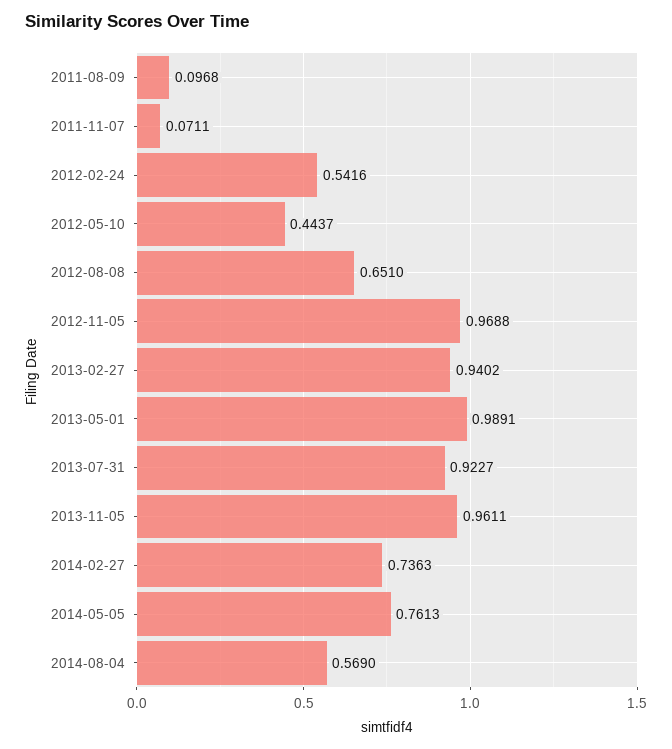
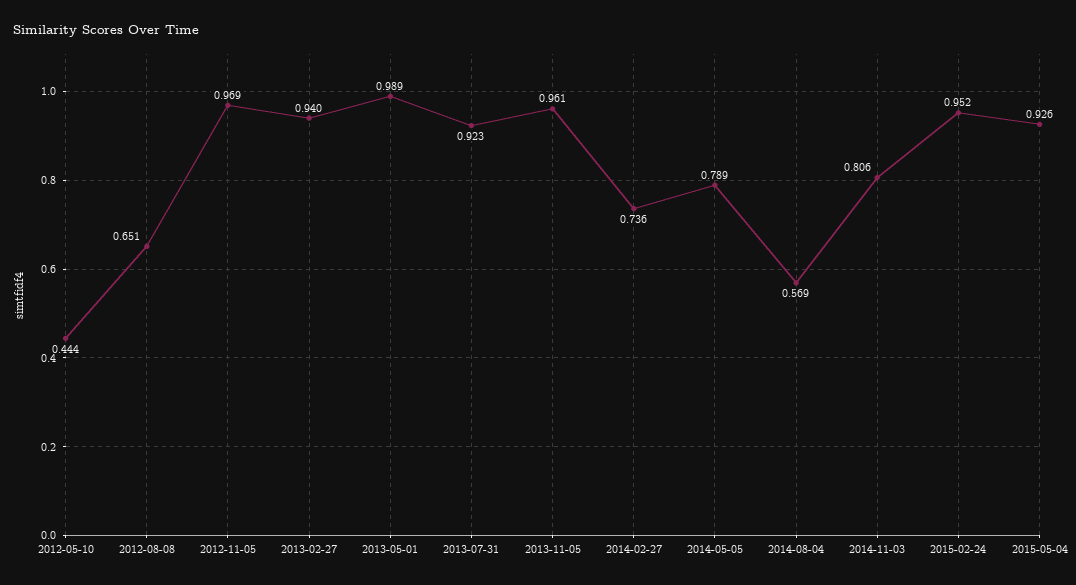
2011-08-09: 0.0968 -> none
2011-11-07: 0.0711 -> none
2012-02-24: 0.5416 -> none
2014-05-05: 0.7613 -> 0.789
2014-11-03: none -> 0.806
2015-02-24: none -> 0.952
2015-05-04: none -> 0.926

